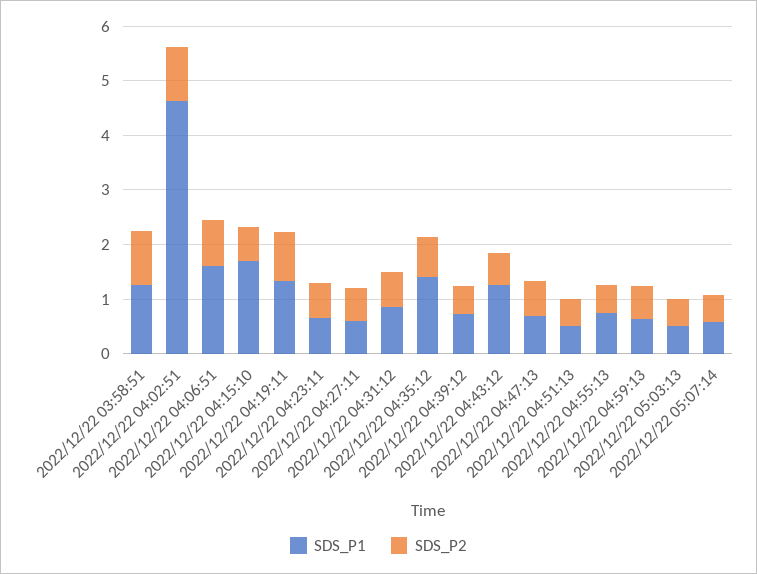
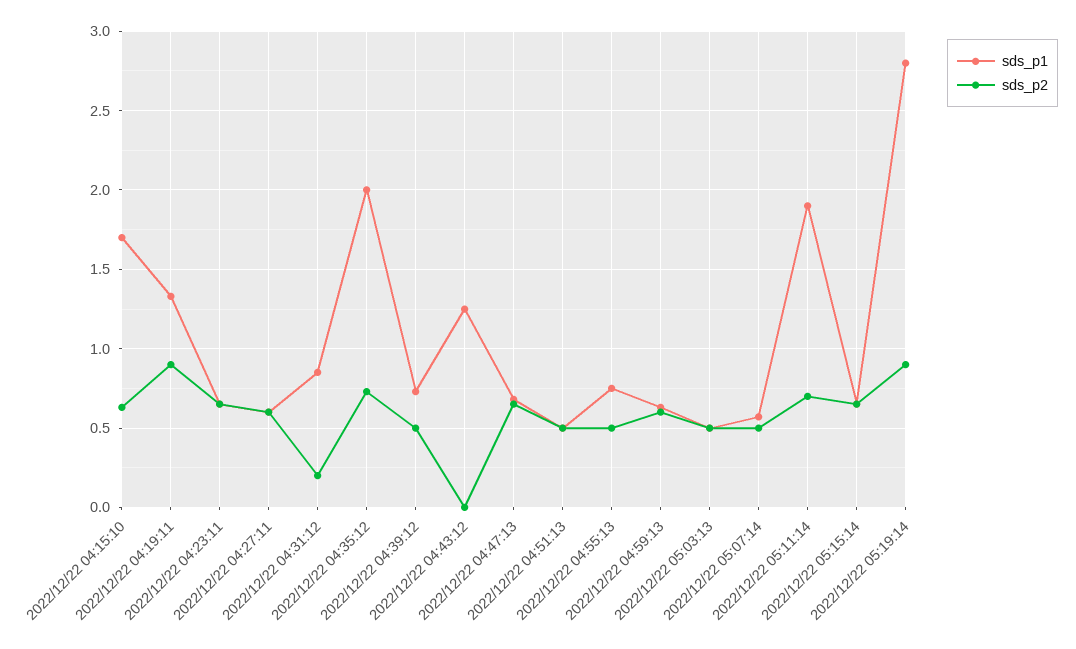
SDS_P1, 2022/12/22 03:58:51: 1.2 -> none
SDS_P2, 2022/12/22 03:58:51: 1 -> none
SDS_P1, 2022/12/22 04:02:51: 4.6 -> none
SDS_P2, 2022/12/22 04:02:51: 1 -> none
SDS_P1, 2022/12/22 04:06:51: 1.6 -> none
SDS_P2, 2022/12/22 04:06:51: 0.8 -> none
SDS_P2, 2022/12/22 04:31:12: 0.6 -> 0.2
SDS_P1, 2022/12/22 04:35:12: 1.4 -> 2
SDS_P2, 2022/12/22 04:43:12: 0.6 -> 0
SDS_P1, 2022/12/22 05:11:14: none -> 1.9
SDS_P2, 2022/12/22 05:11:14: none -> 0.7
SDS_P1, 2022/12/22 05:15:14: none -> 0.65
SDS_P2, 2022/12/22 05:15:14: none -> 0.65
SDS_P1, 2022/12/22 05:19:14: none -> 2.8
SDS_P2, 2022/12/22 05:19:14: none -> 0.9

